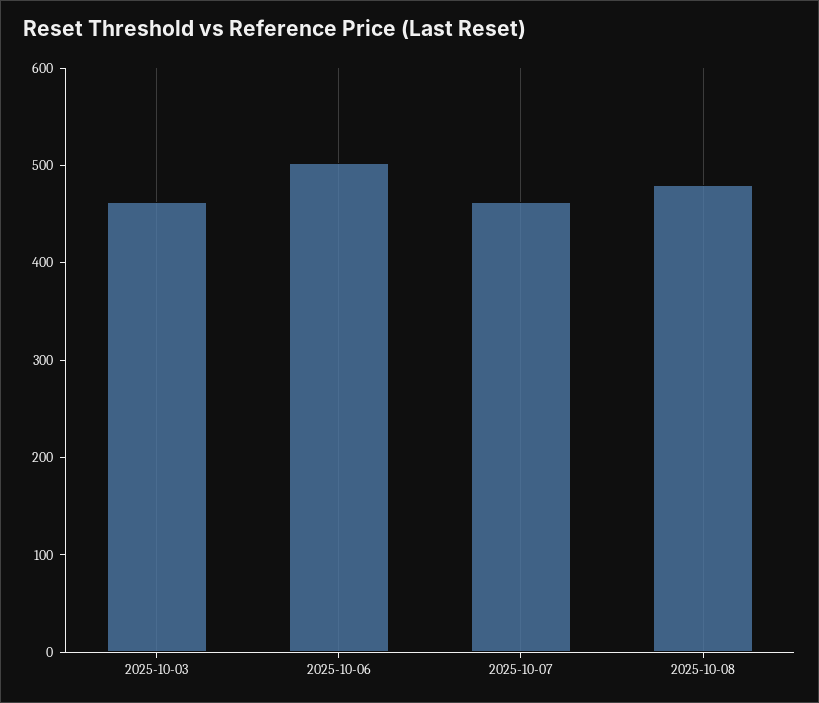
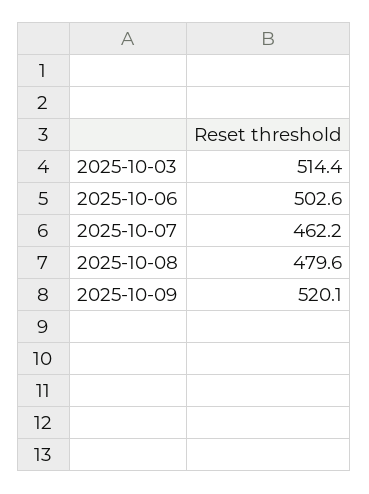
2025-10-03: 460 -> 514.4
2025-10-09: none -> 520.1

